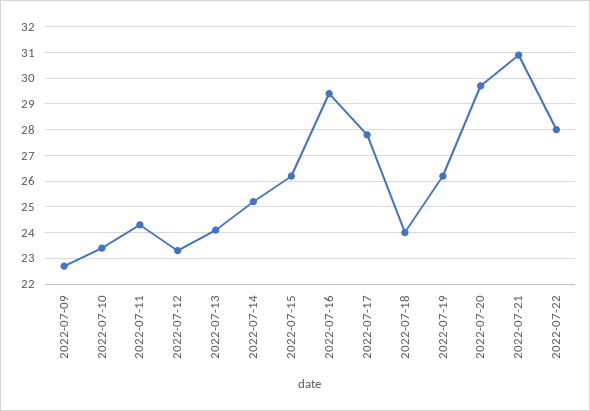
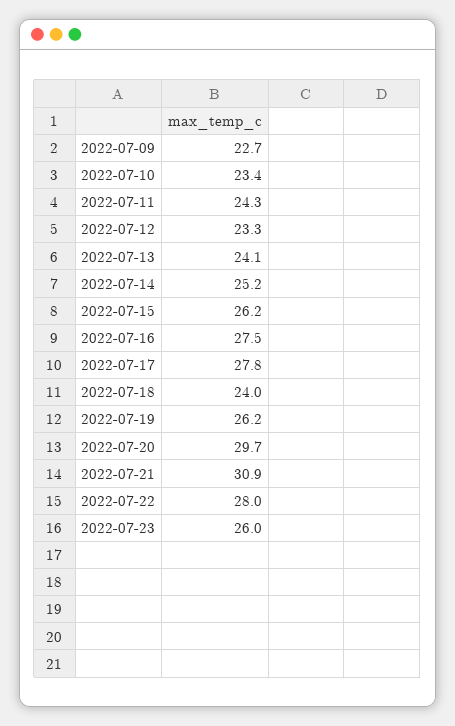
2022-07-16: 29.5 -> 27.5
2022-07-23: none -> 26

